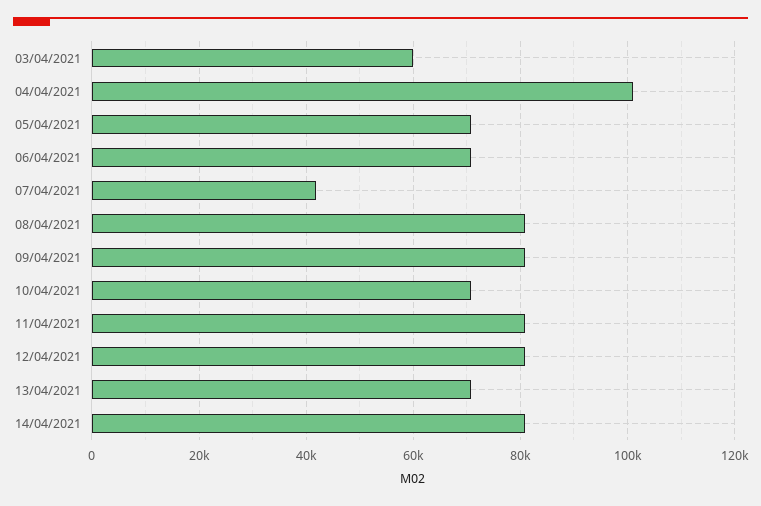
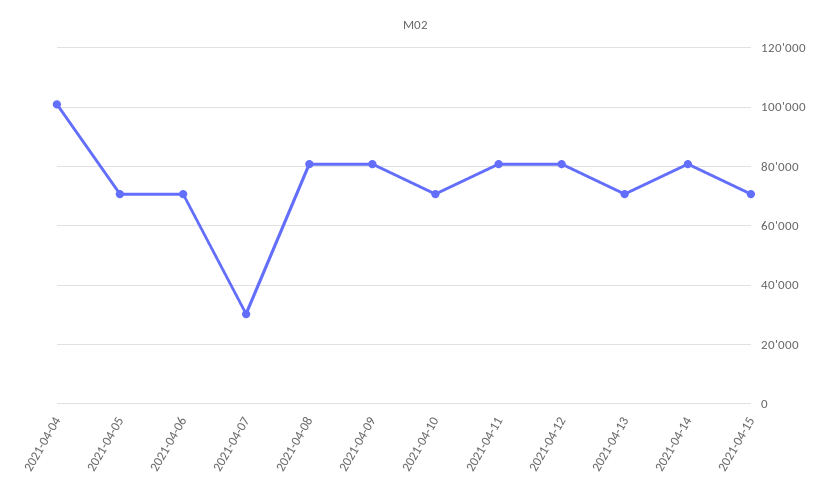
03/04/2021: 60000 -> none
07/04/2021: 42000 -> 30000
2021-04-15: none -> 70000

